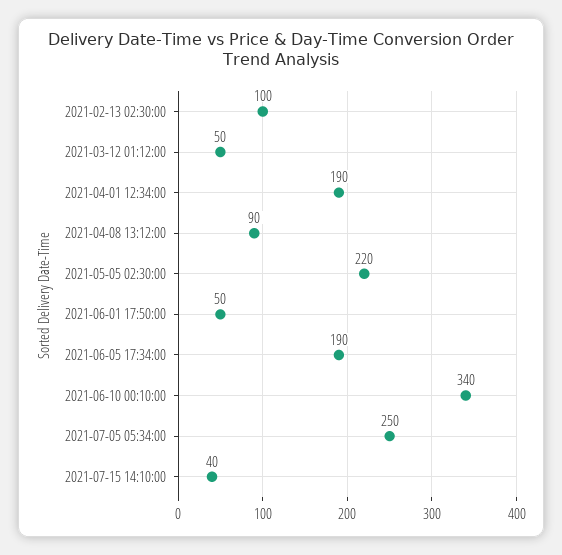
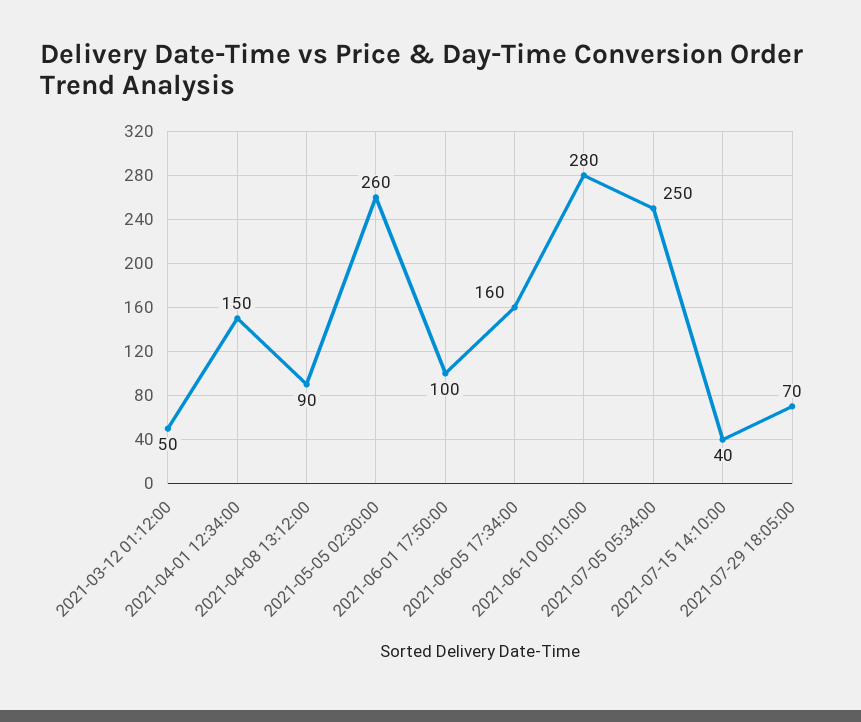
2021-02-13 02:30:00: 100 -> none
2021-04-01 12:34:00: 190 -> 150
2021-05-05 02:30:00: 220 -> 260
2021-06-01 17:50:00: 50 -> 100
2021-06-05 17:34:00: 190 -> 160
2021-06-10 00:10:00: 340 -> 280
2021-07-29 18:05:00: none -> 70

